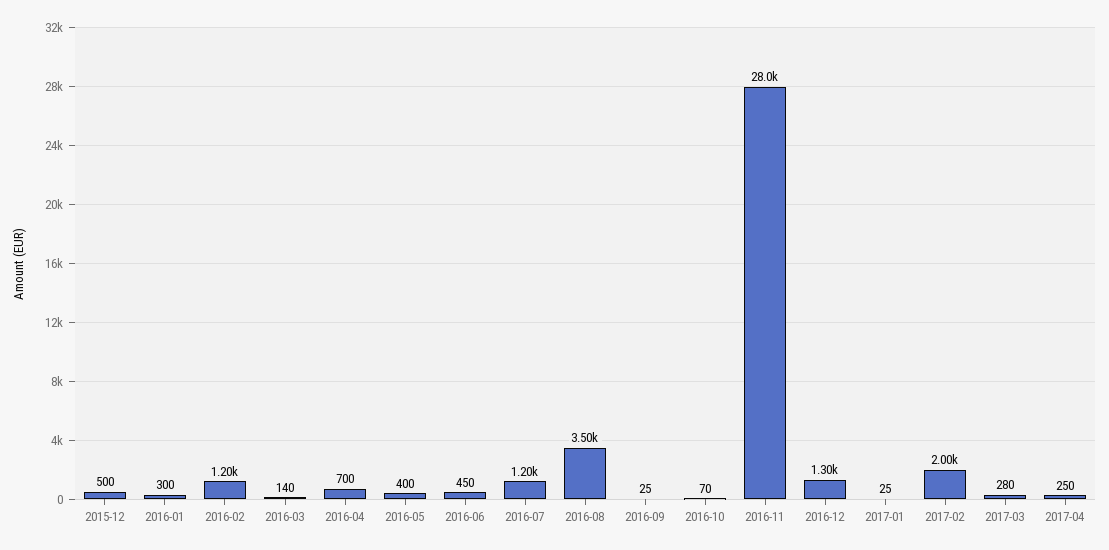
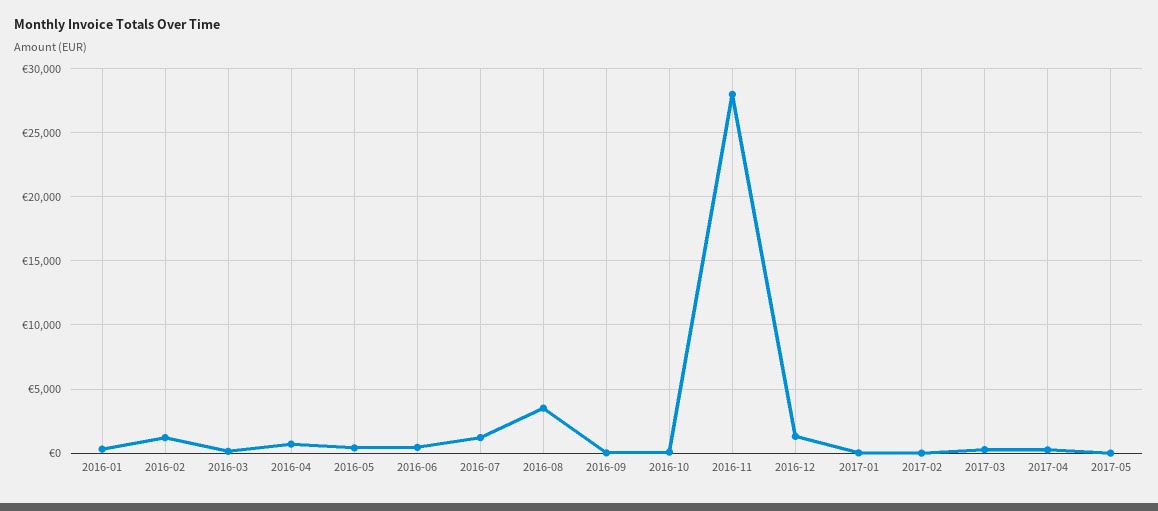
2015-12: 500 -> none
2017-02: 2000 -> 0
2017-05: none -> 0

